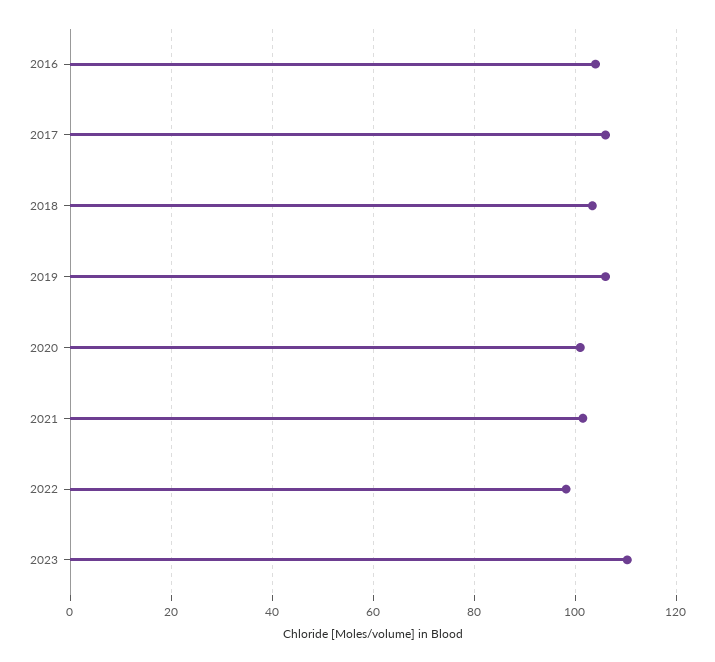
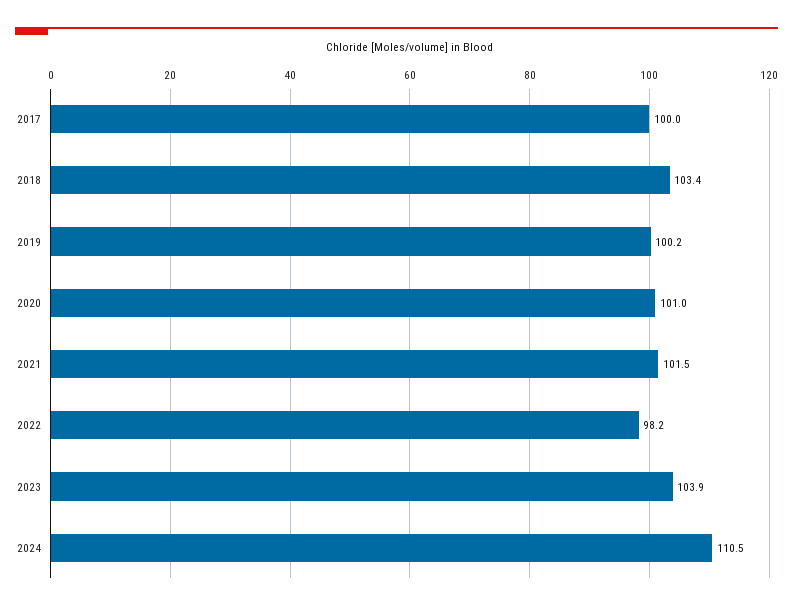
2016: 104 -> none
2017: 106 -> 100
2019: 106 -> 100.2
2023: 110 -> 103.9
2024: none -> 110.5

